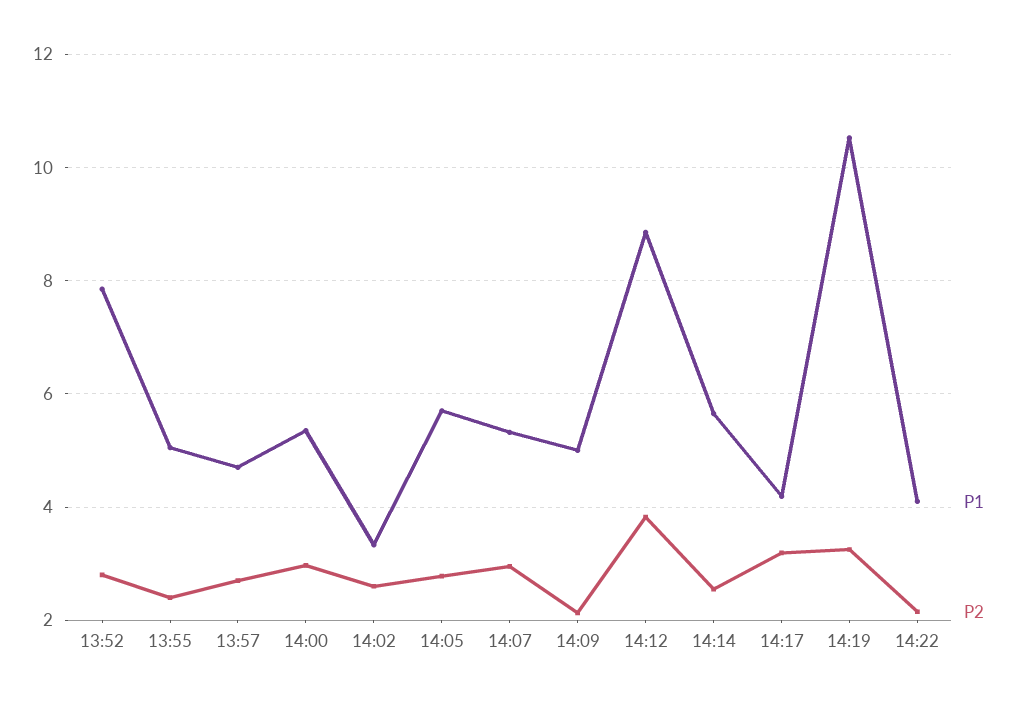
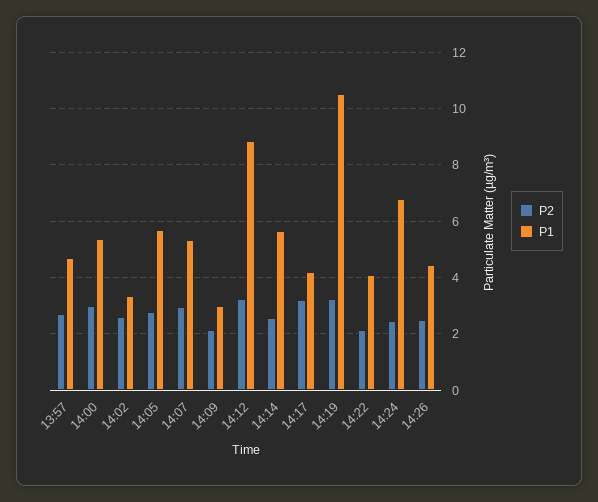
P1, 13:52: 7.8 -> none
P2, 13:52: 2.8 -> none
P1, 13:55: 5 -> none
P2, 13:55: 2.4 -> none
P1, 14:09: 5 -> 3
P2, 14:12: 3.8 -> 3.25
P2, 14:24: none -> 2.5
P1, 14:24: none -> 6.75
P2, 14:26: none -> 2.5
P1, 14:26: none -> 4.5

